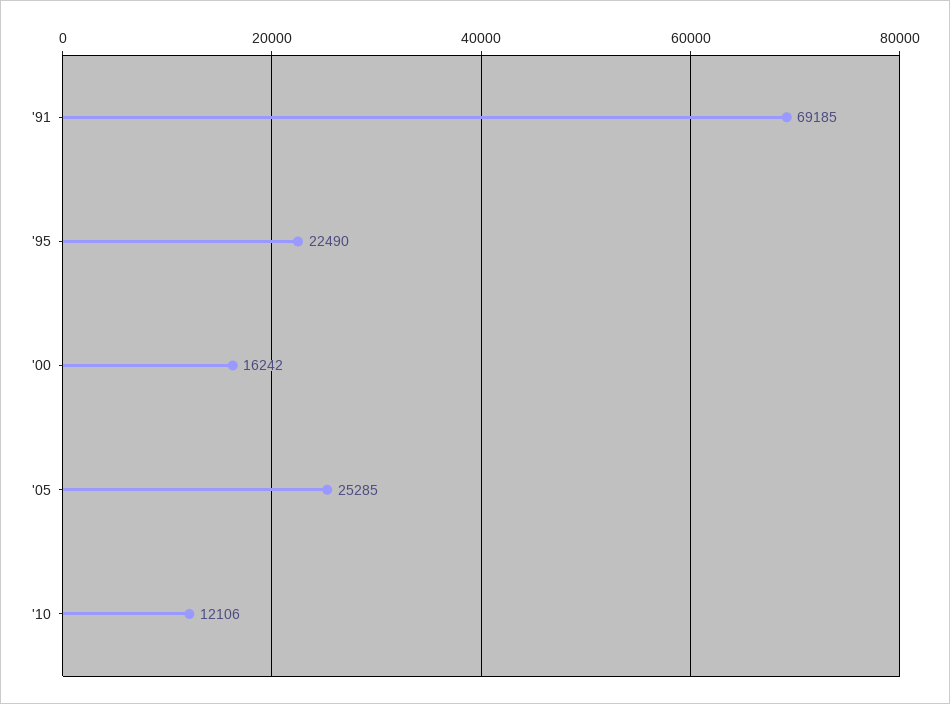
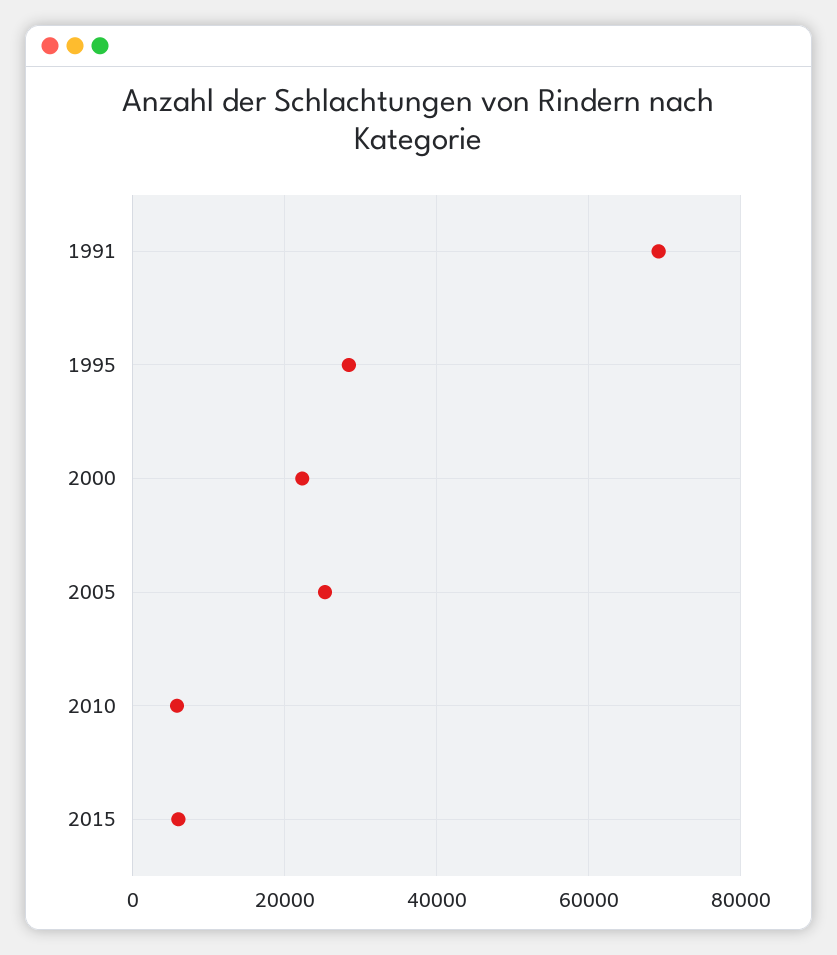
'95: 22490 -> 28000
'00: 16242 -> 22000
'10: 12106 -> 6000
2015: none -> 6000

